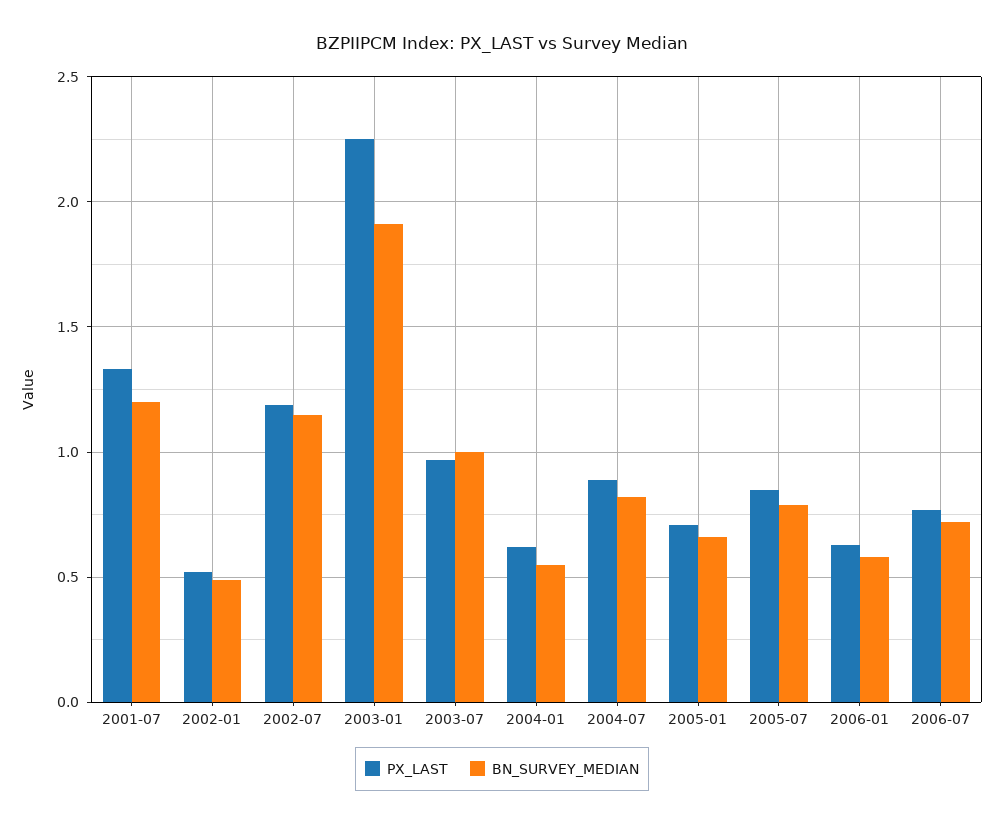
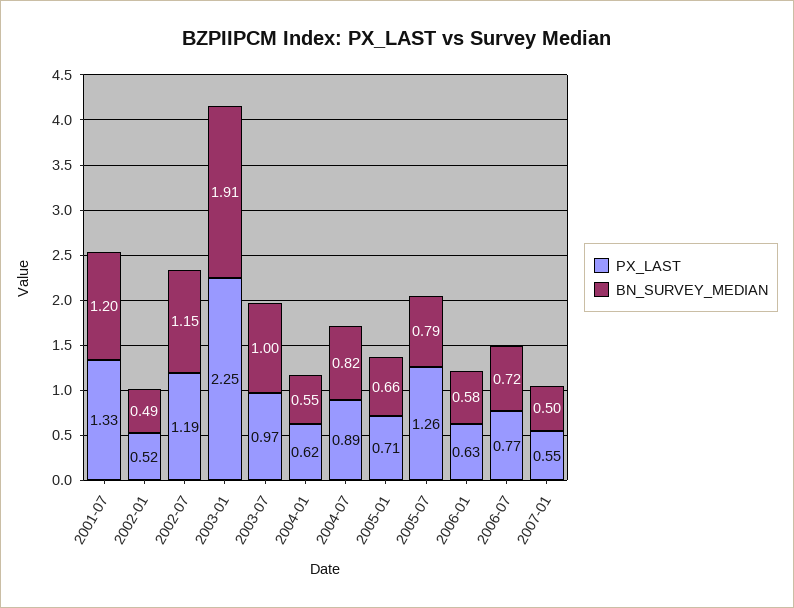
PX_LAST, 2005-07: 0.85 -> 1.26
PX_LAST, 2007-01: none -> 0.55
BN_SURVEY_MEDIAN, 2007-01: none -> 0.5

